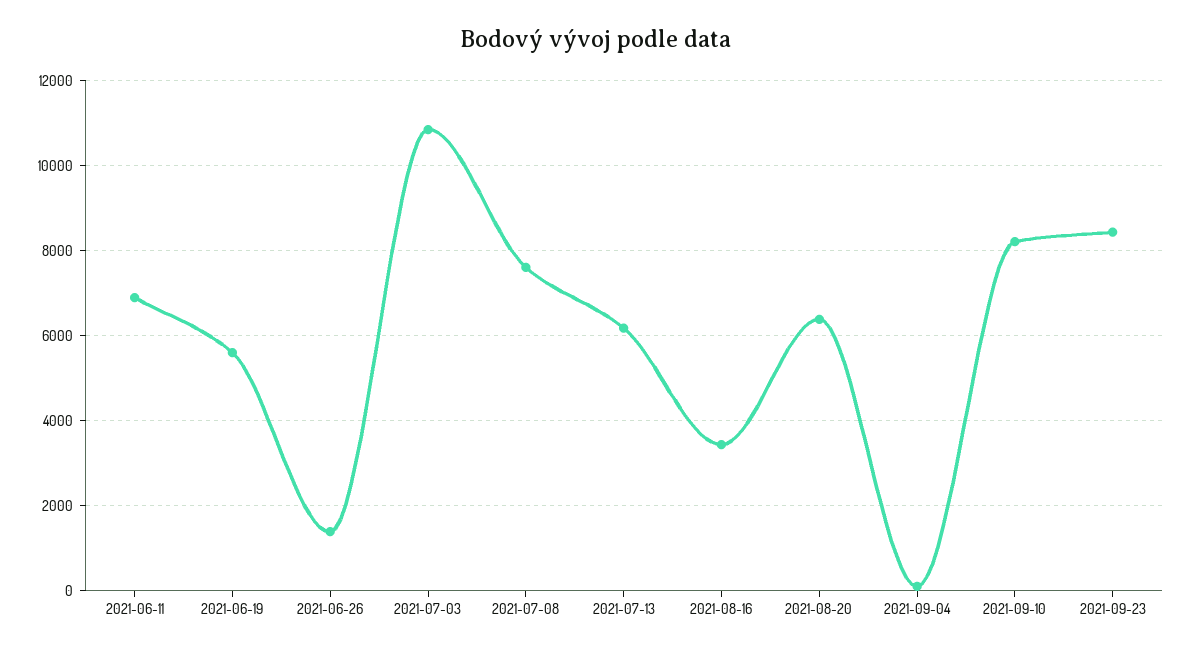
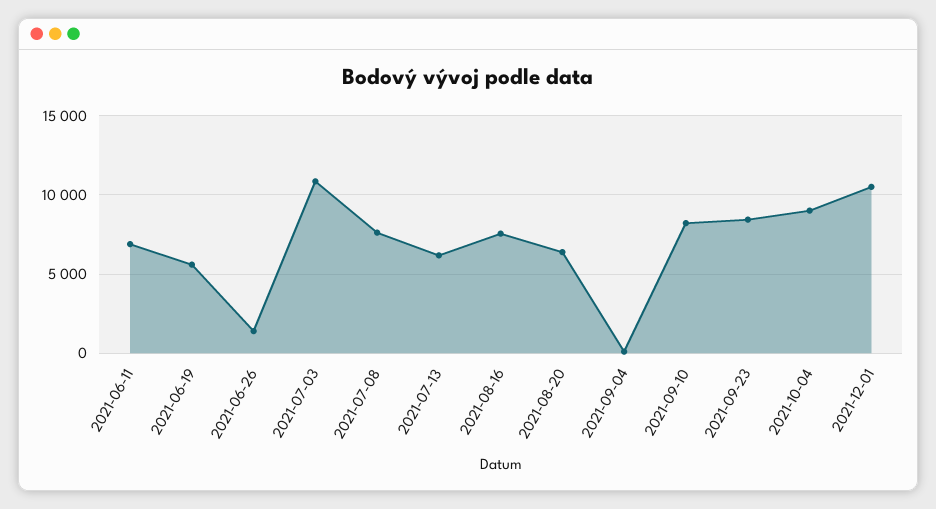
2021-08-16: 3400 -> 7500
2021-10-04: none -> 9000
2021-12-01: none -> 10500

